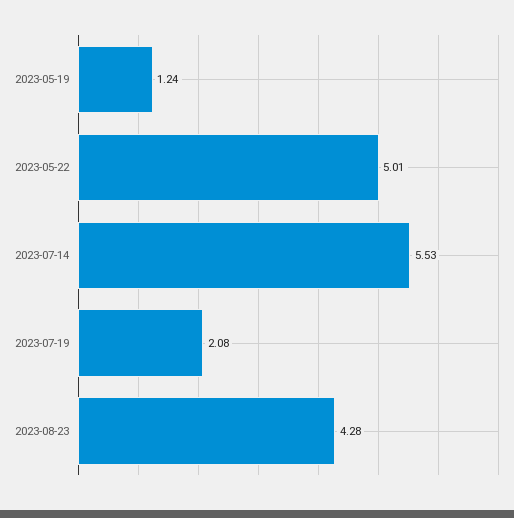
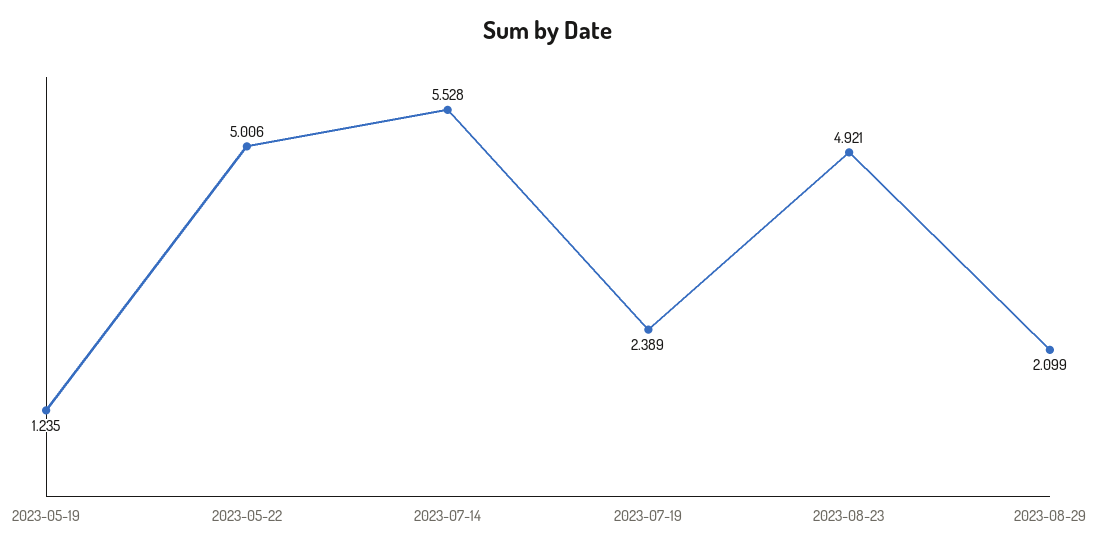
2023-07-19: 2.08 -> 2.389
2023-08-23: 4.28 -> 4.921
2023-08-29: none -> 2.099

